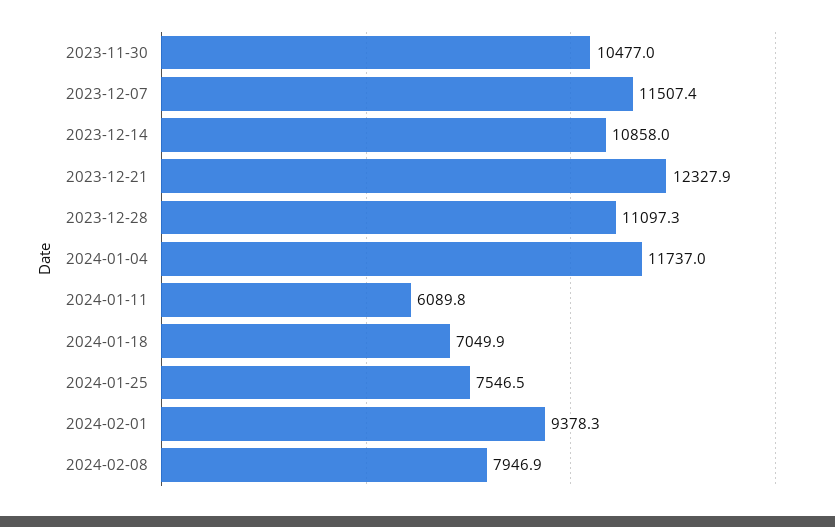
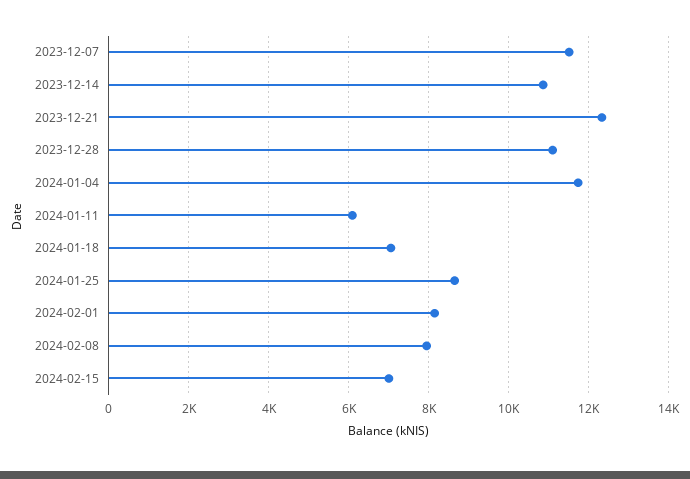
2023-11-30: 10477 -> none
2024-01-25: 7546.5 -> 8600
2024-02-01: 9378.3 -> 8200
2024-02-15: none -> 7000

